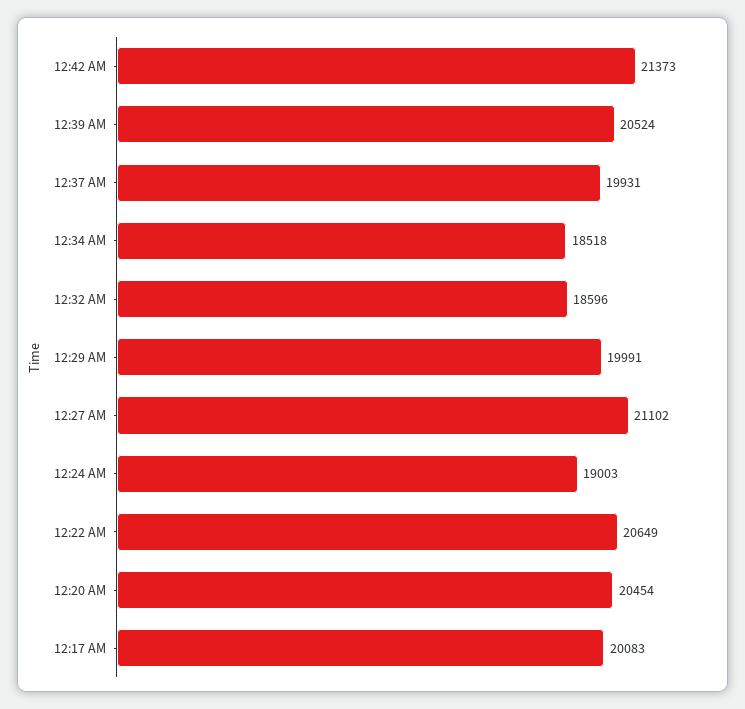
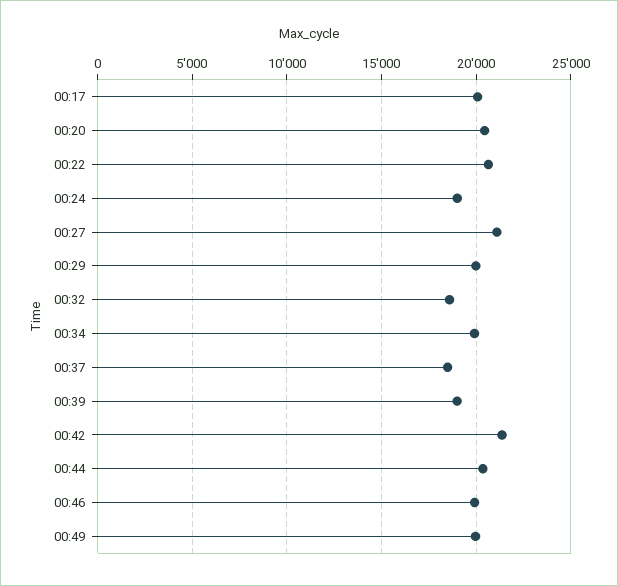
12:39 AM: 20524 -> 19000
12:37 AM: 19931 -> 18500
12:34 AM: 18518 -> 20000
00:44: none -> 20500
00:46: none -> 20000
00:49: none -> 20000

